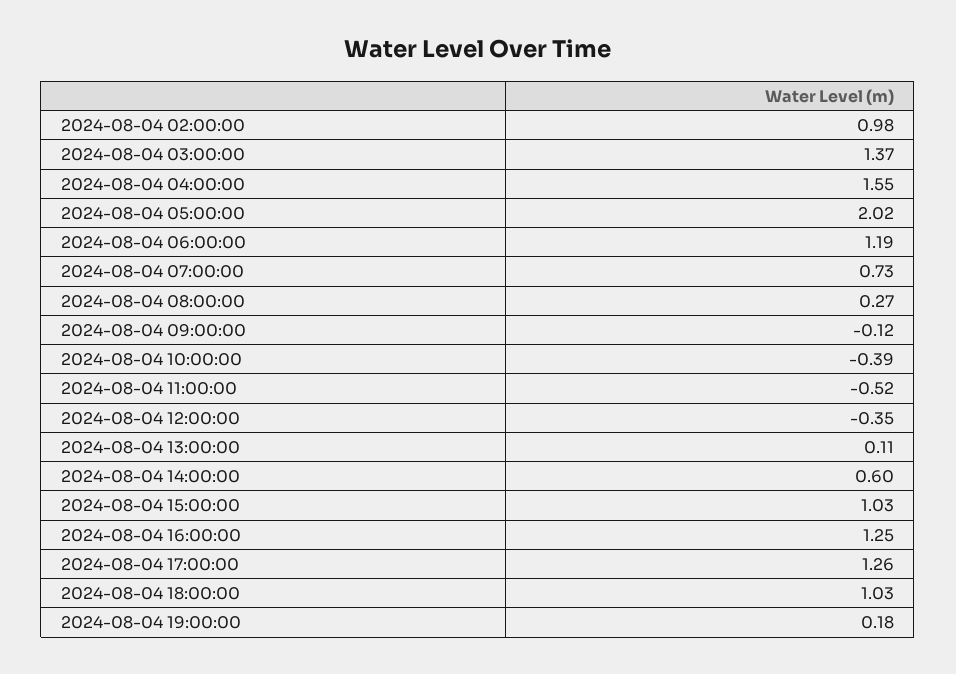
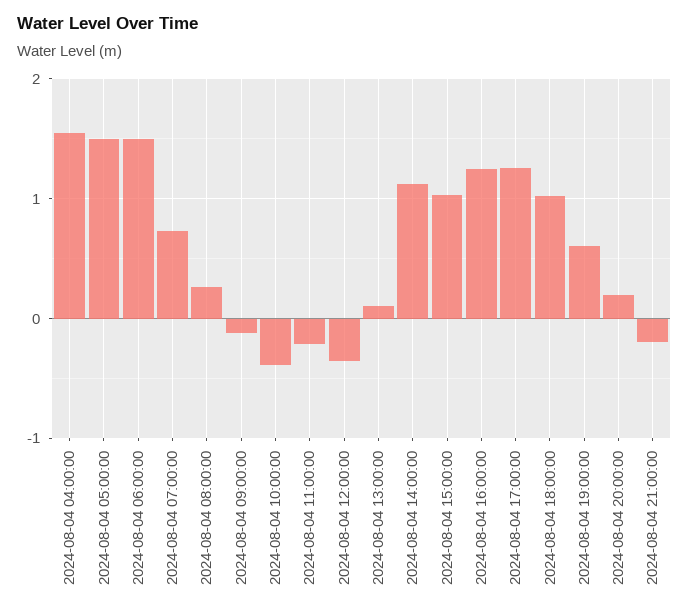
2024-08-04 02:00:00: 0.98 -> none
2024-08-04 03:00:00: 1.37 -> none
2024-08-04 05:00:00: 2.02 -> 1.5
2024-08-04 06:00:00: 1.19 -> 1.5
2024-08-04 11:00:00: -0.52 -> -0.2
2024-08-04 14:00:00: 0.6 -> 1.1
2024-08-04 19:00:00: 0.18 -> 0.6
2024-08-04 20:00:00: none -> 0.2
2024-08-04 21:00:00: none -> -0.2

